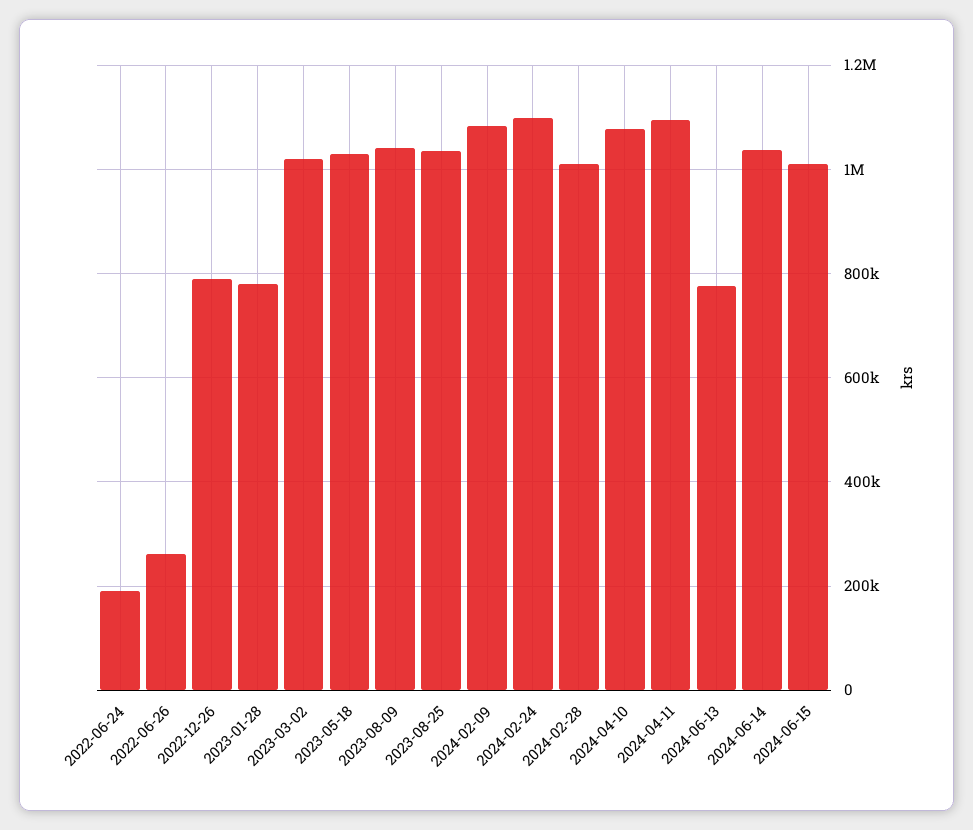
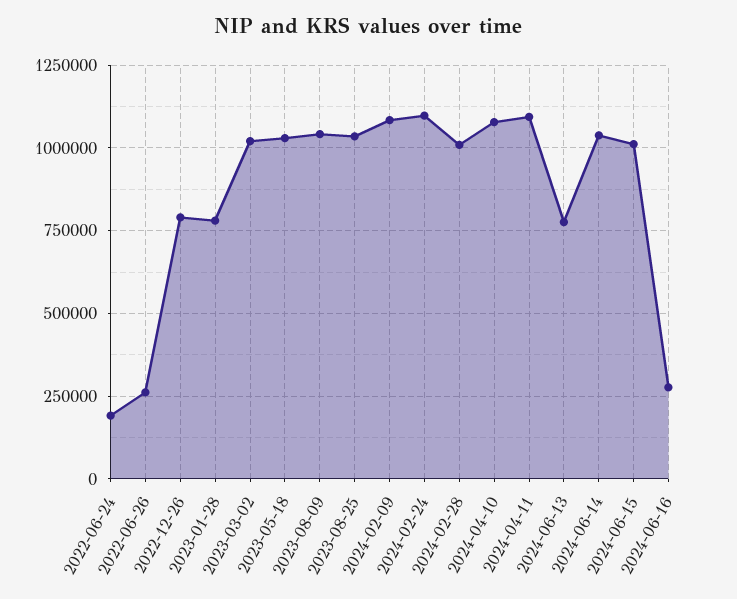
2024-06-16: none -> 275000

